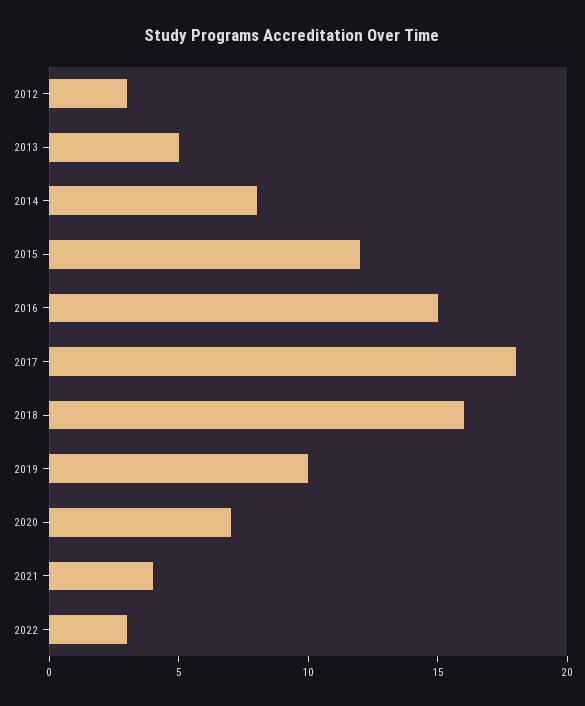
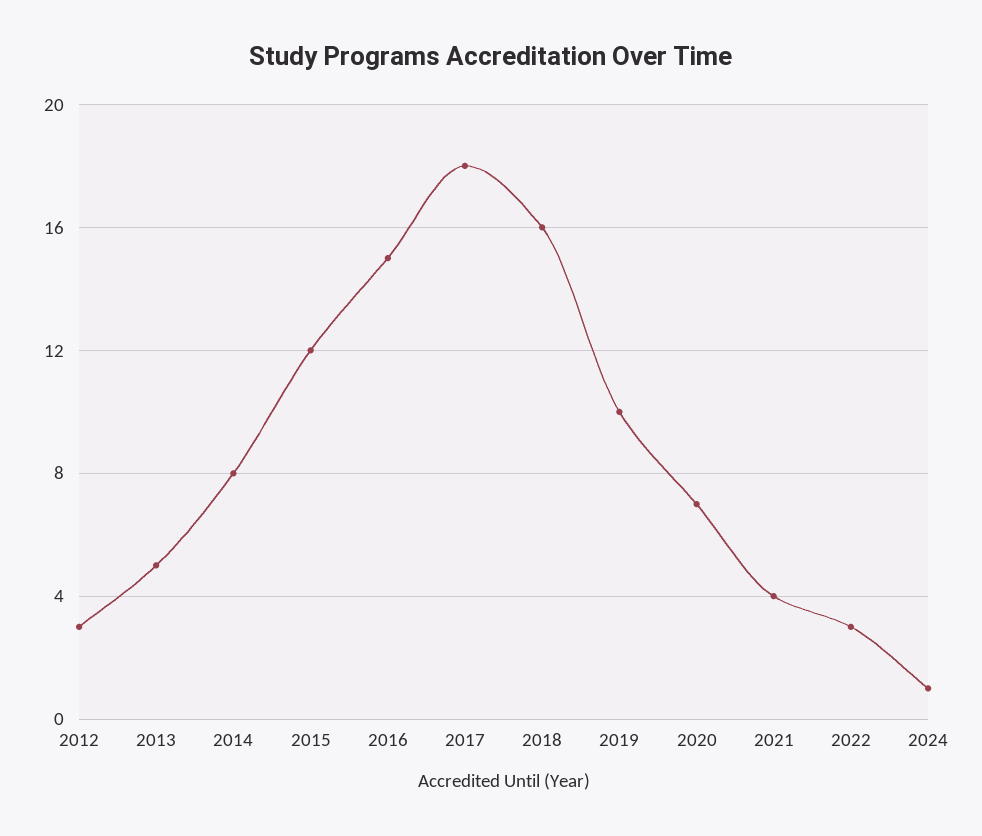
2024: none -> 1

